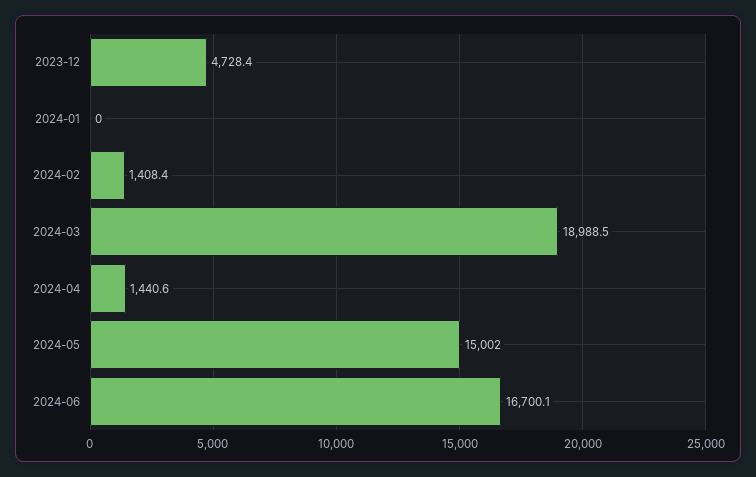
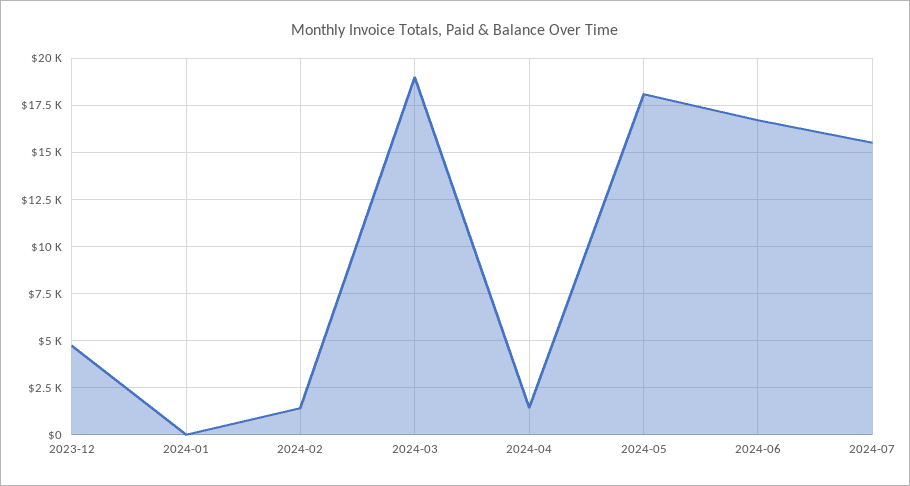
2024-05: 15002 -> 18000
2024-07: none -> 15500

